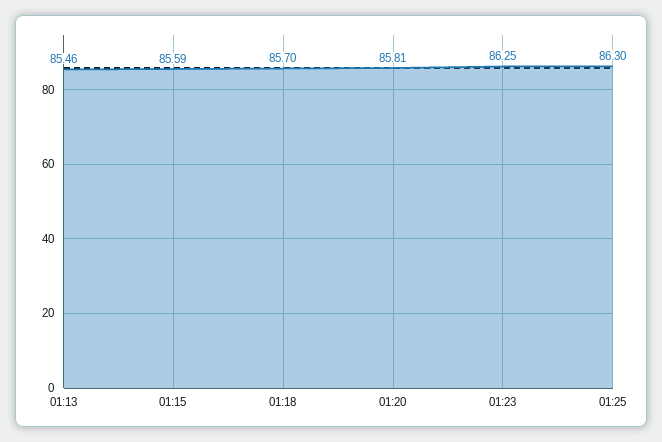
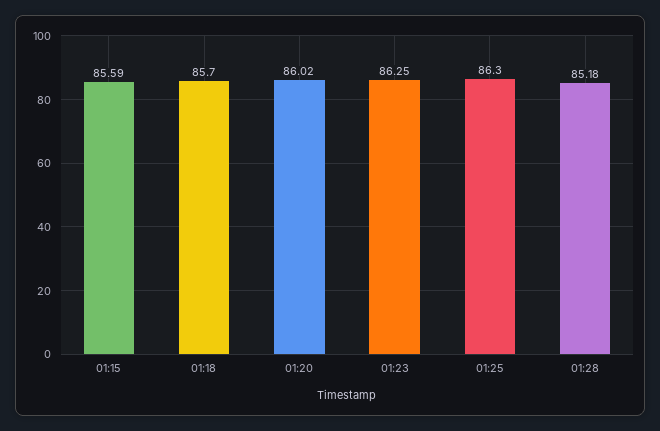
01:13: 85.46 -> none
01:20: 85.81 -> 86.02
01:28: none -> 85.18

